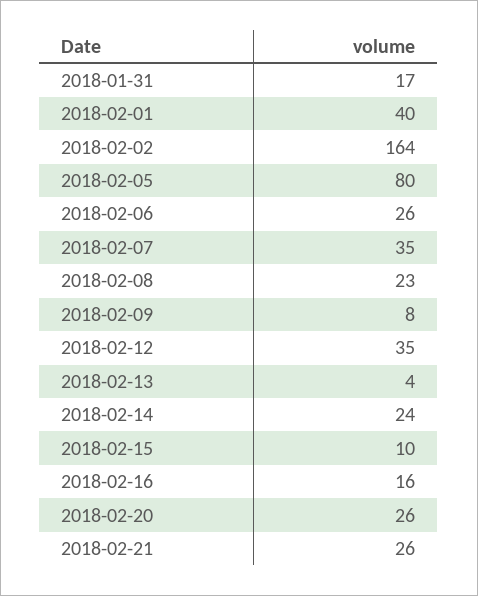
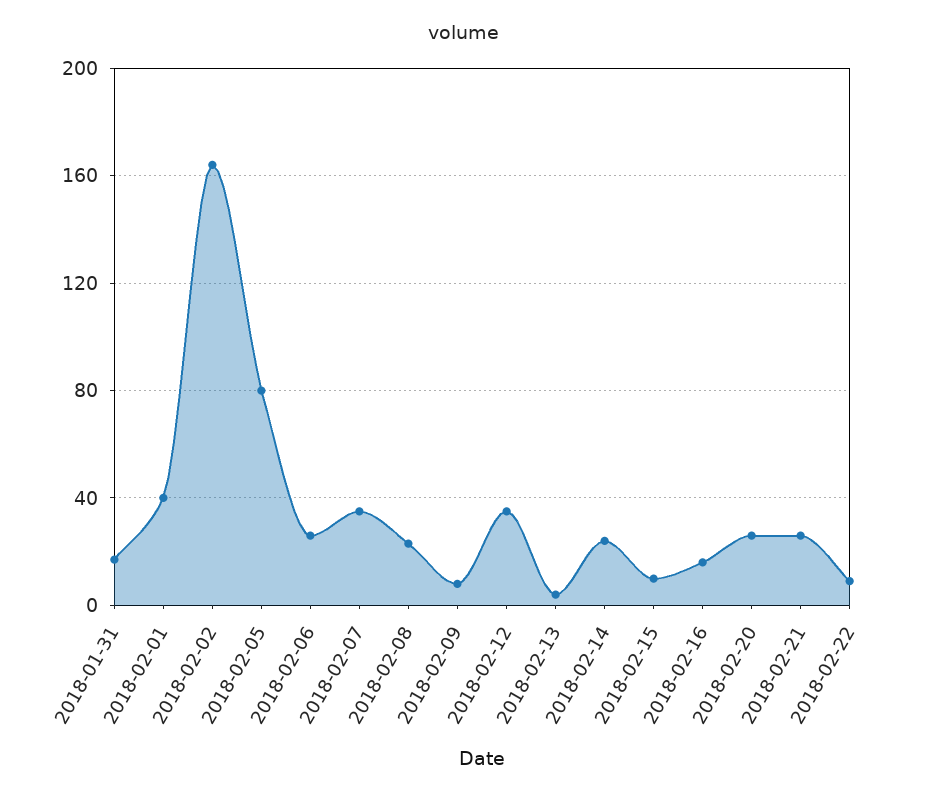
2018-02-22: none -> 10

